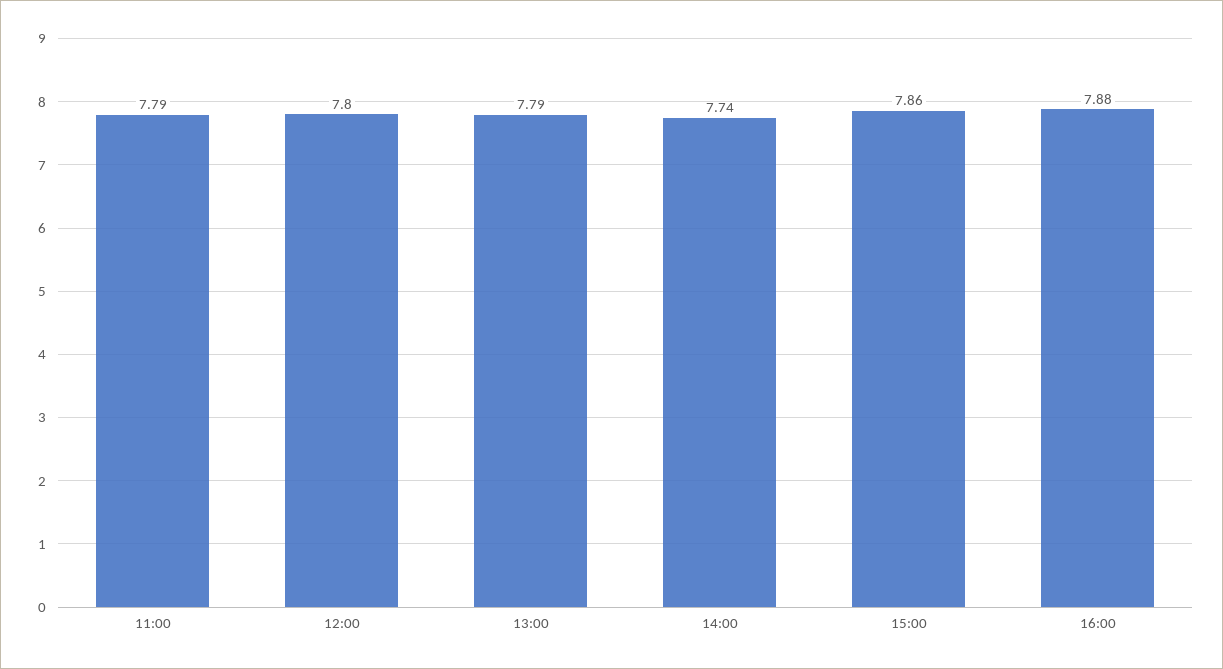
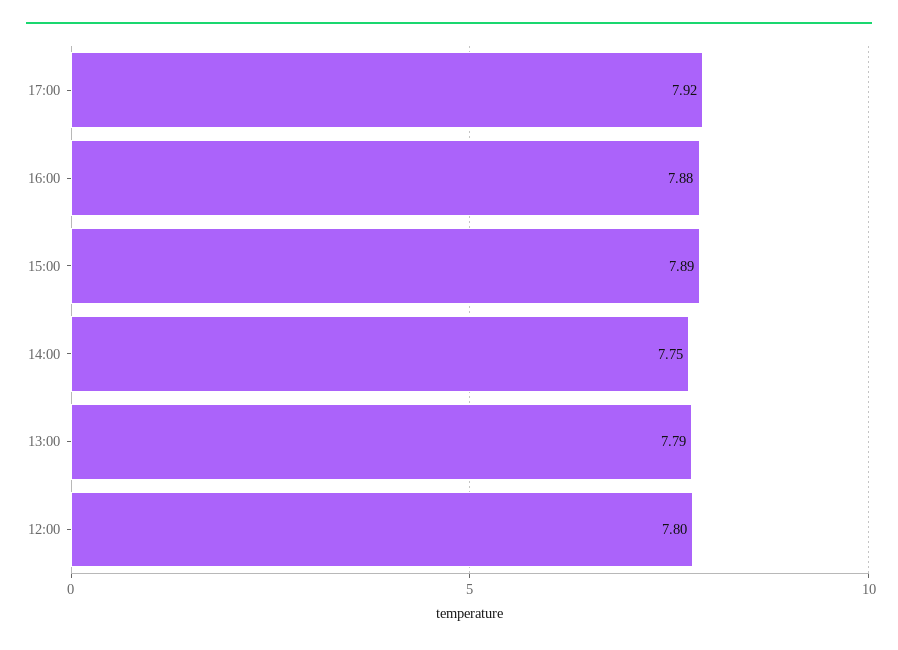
11:00: 7.79 -> none
14:00: 7.74 -> 7.75
15:00: 7.86 -> 7.89
17:00: none -> 7.92

